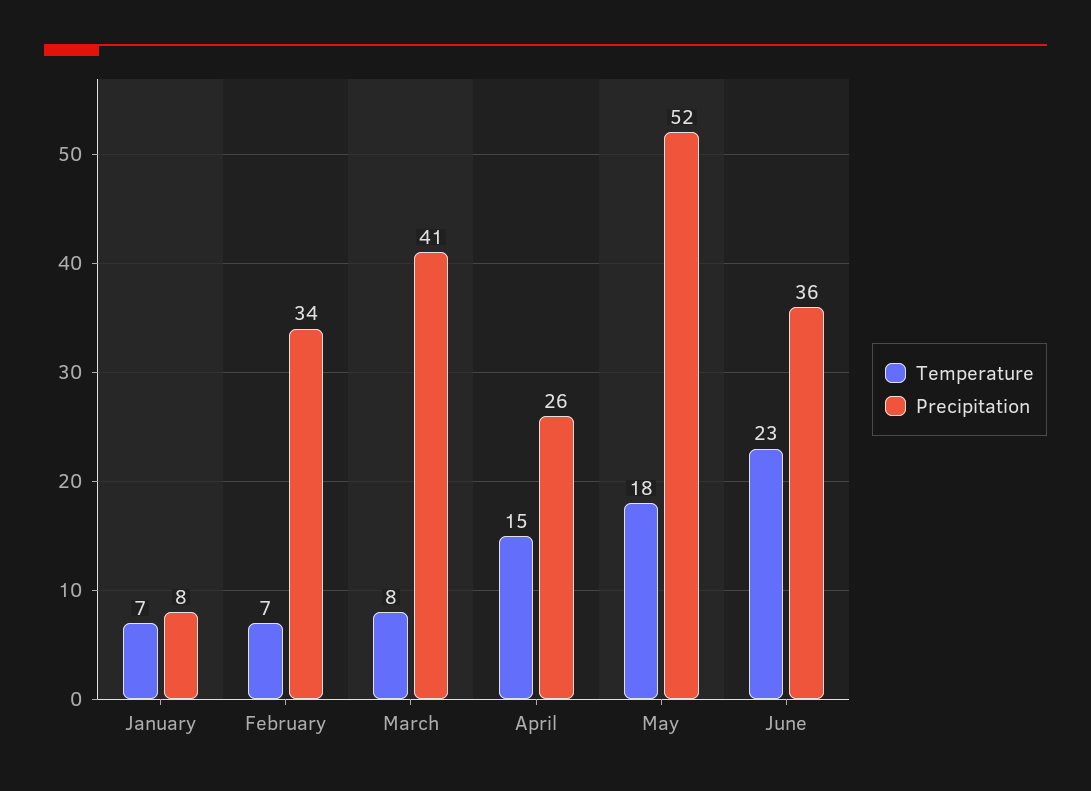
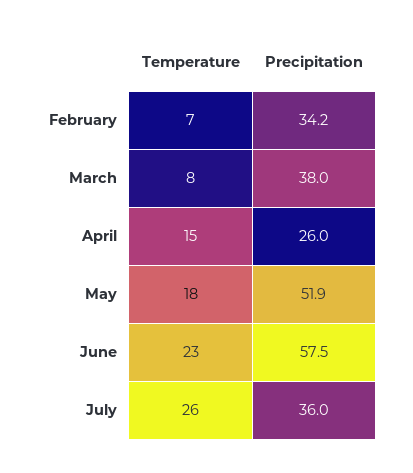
Temperature, January: 7 -> none
Precipitation, January: 8 -> none
Precipitation, March: 41 -> 38
Precipitation, June: 36 -> 57.5
Temperature, July: none -> 26
Precipitation, July: none -> 36

